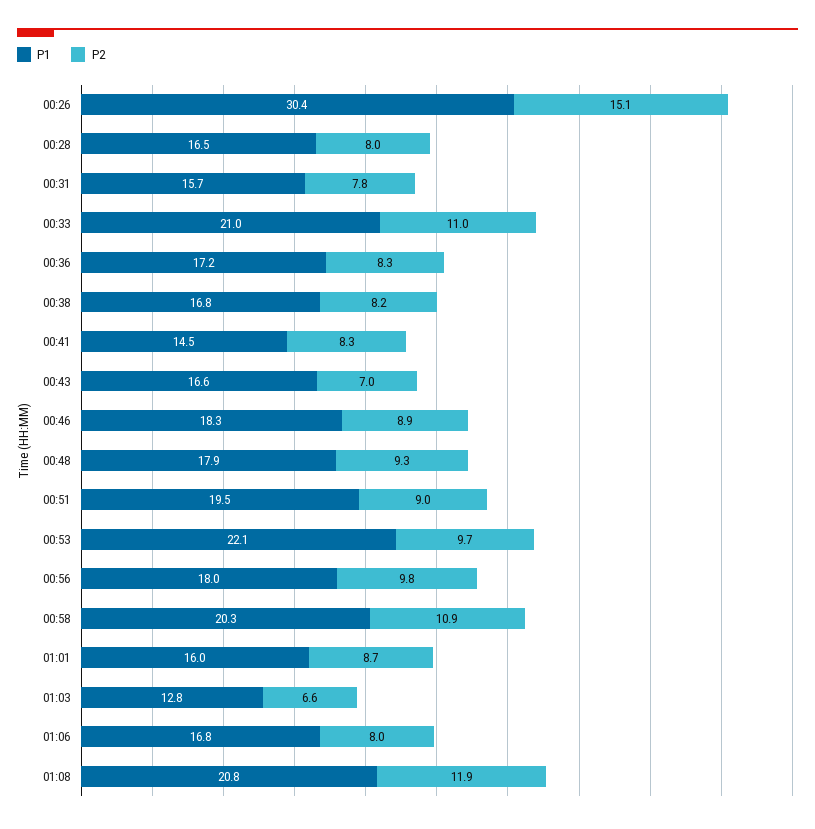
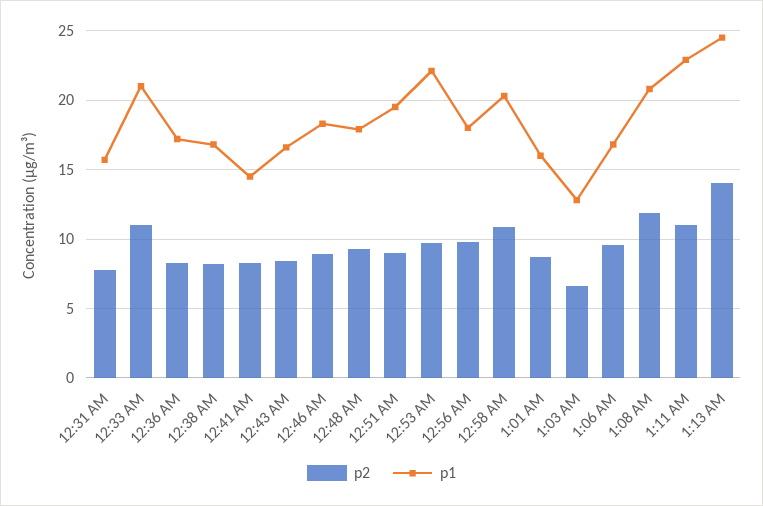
P1, 00:26: 30.4 -> none
P2, 00:26: 15.1 -> none
P1, 00:28: 16.5 -> none
P2, 00:28: 8 -> none
P2, 00:43: 7 -> 8.5
P2, 01:06: 8 -> 9.5
P2, 1:11 AM: none -> 11
P1, 1:11 AM: none -> 23
P2, 1:13 AM: none -> 14
P1, 1:13 AM: none -> 24.5

